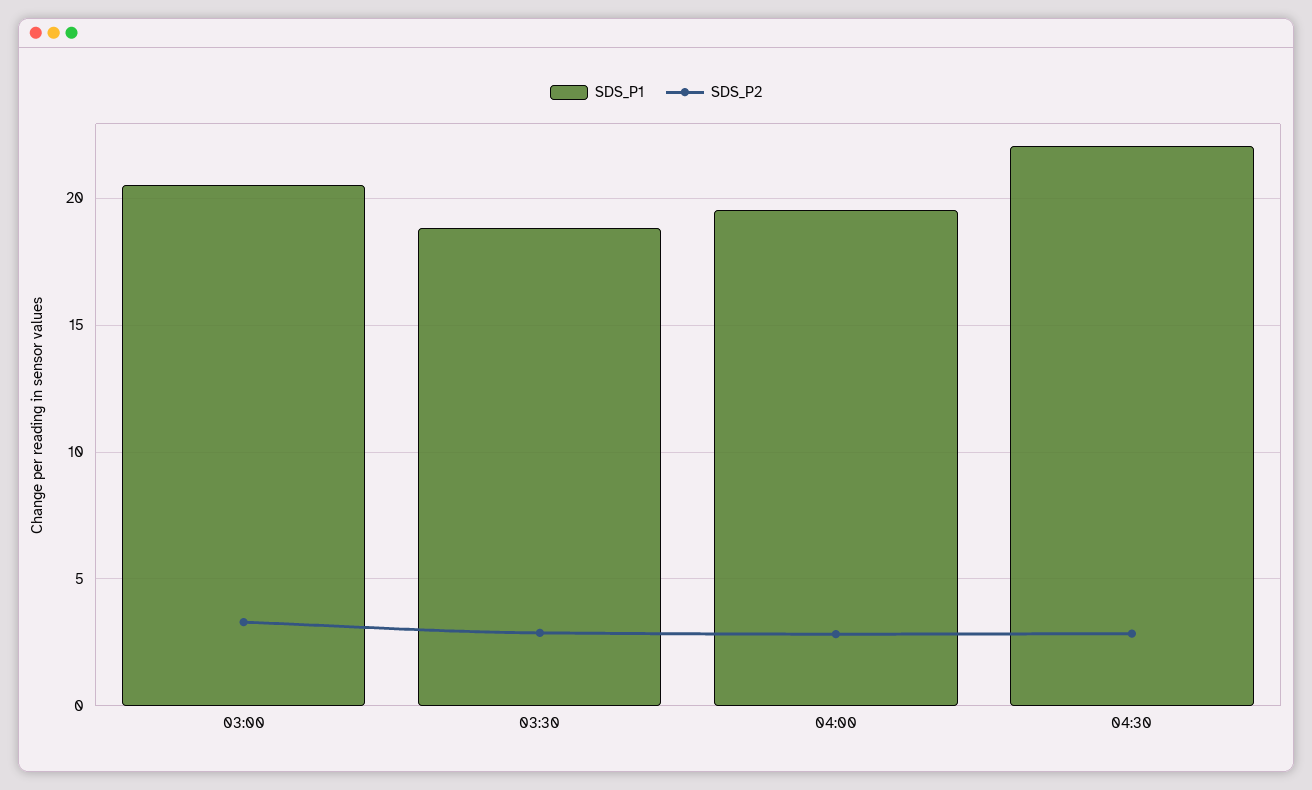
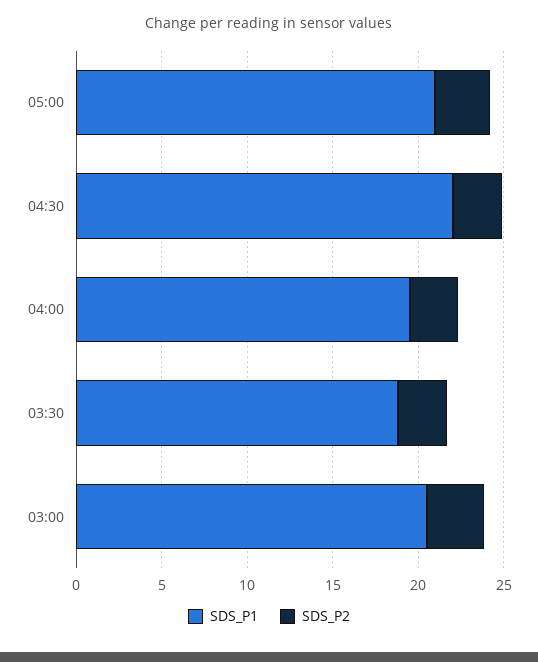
SDS_P1, 05:00: none -> 21
SDS_P2, 05:00: none -> 3

